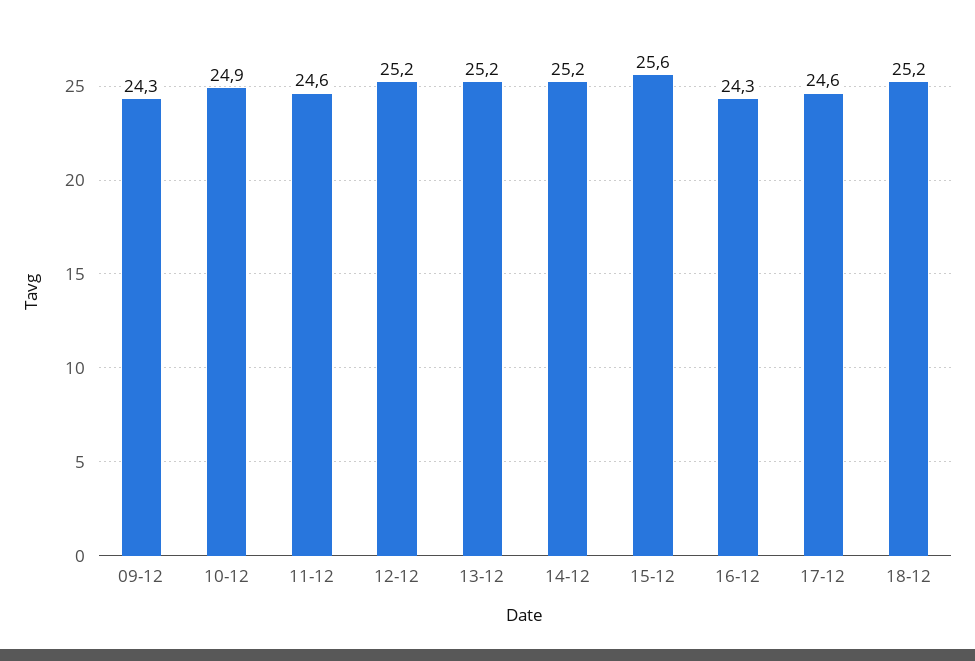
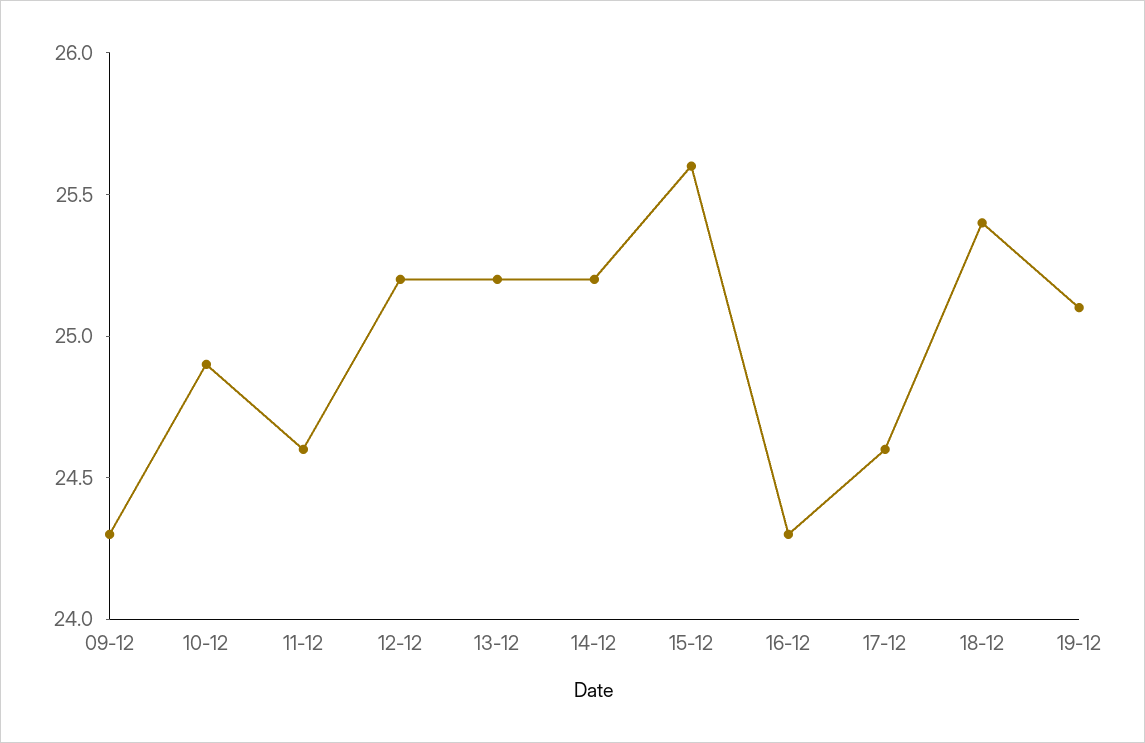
18-12: 25.2 -> 25.4
19-12: none -> 25.1

